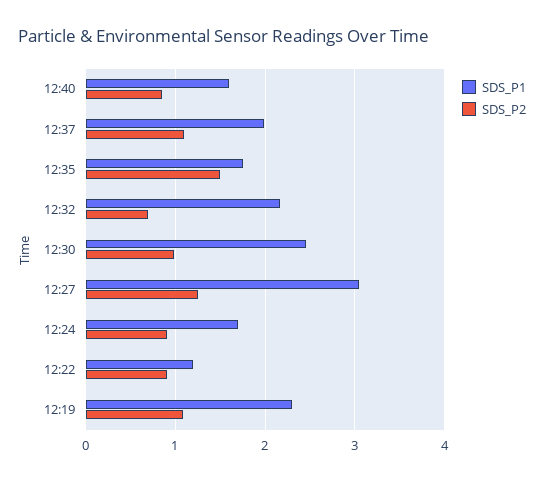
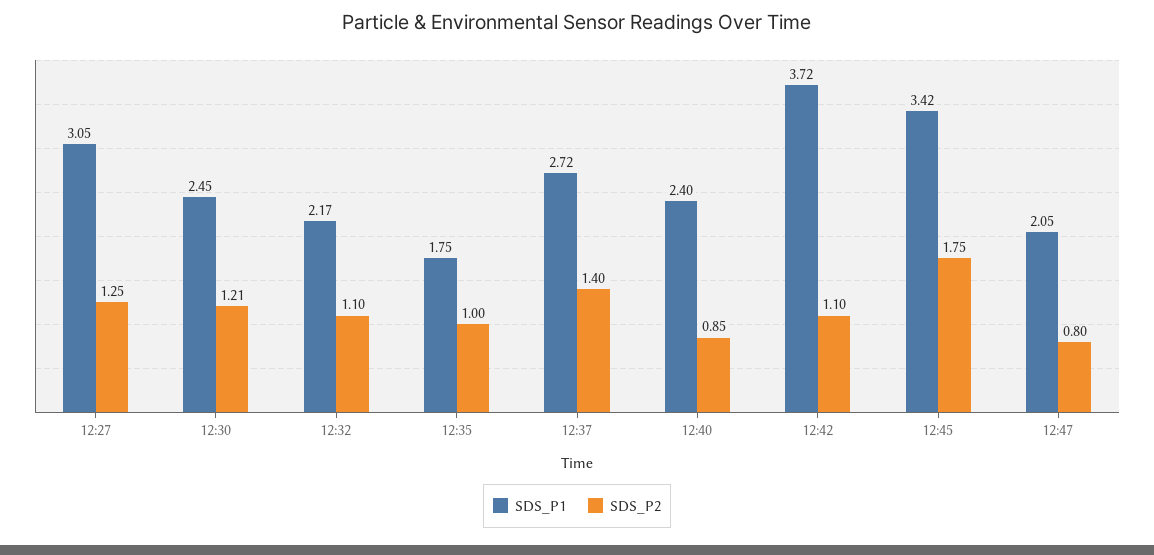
SDS_P1, 12:40: 1.6 -> 2.4
SDS_P1, 12:37: 2 -> 2.72
SDS_P2, 12:37: 1.1 -> 1.4
SDS_P2, 12:35: 1.5 -> 1
SDS_P2, 12:32: 0.7 -> 1.1
SDS_P2, 12:30: 1 -> 1.21
SDS_P1, 12:24: 1.7 -> none
SDS_P2, 12:24: 0.9 -> none
SDS_P1, 12:22: 1.2 -> none
SDS_P2, 12:22: 0.9 -> none
SDS_P1, 12:19: 2.3 -> none
SDS_P2, 12:19: 1.1 -> none
SDS_P1, 12:42: none -> 3.72
SDS_P2, 12:42: none -> 1.1
SDS_P1, 12:45: none -> 3.42
SDS_P2, 12:45: none -> 1.75
SDS_P1, 12:47: none -> 2.05
SDS_P2, 12:47: none -> 0.8

